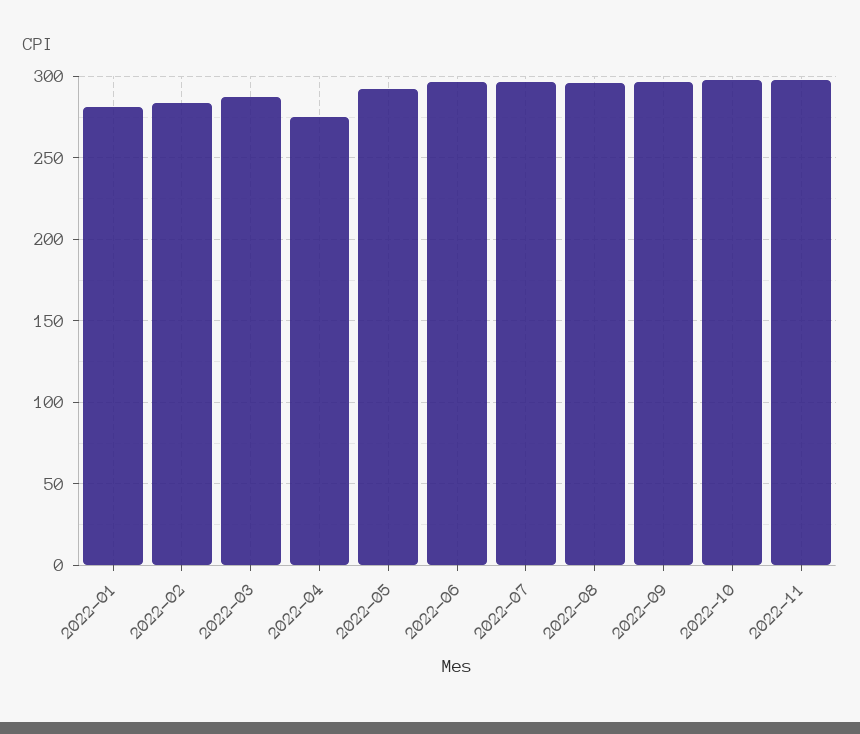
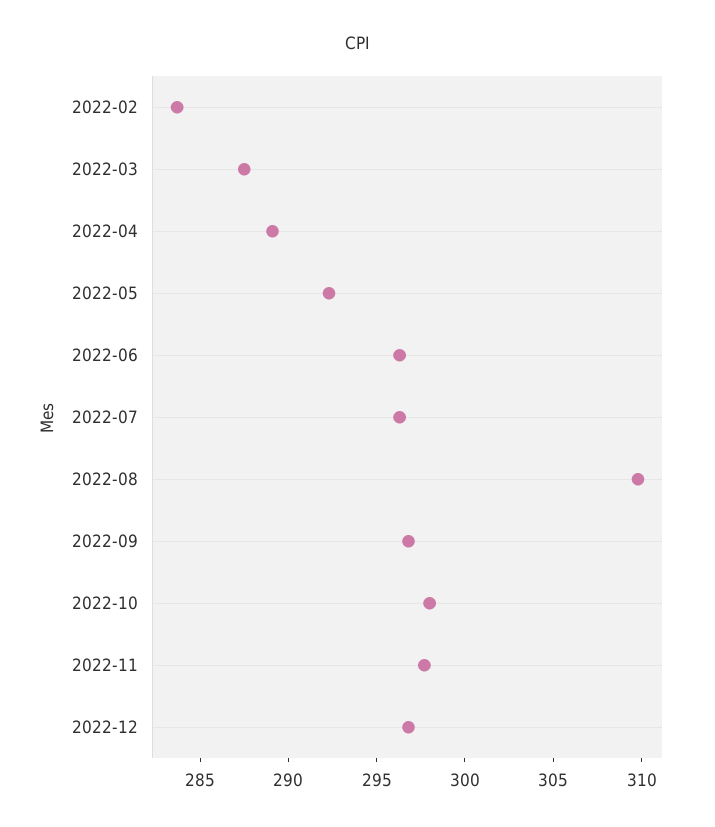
2022-01: 280 -> none
2022-04: 275 -> 289
2022-08: 295 -> 310
2022-12: none -> 297

